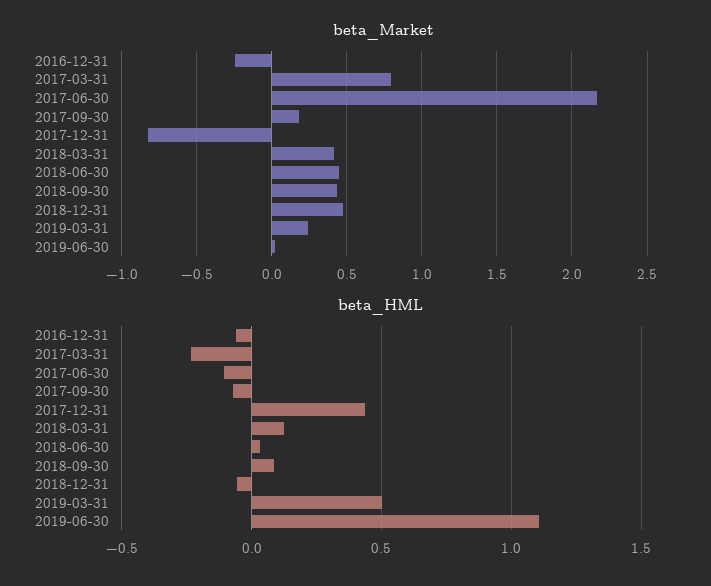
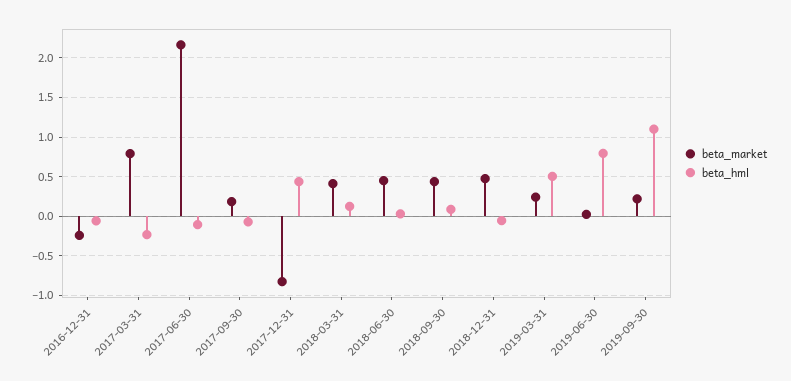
beta_HML, 2019-06-30: 1.1 -> 0.8
beta_Market, 2019-09-30: none -> 0.2
beta_HML, 2019-09-30: none -> 1.1

